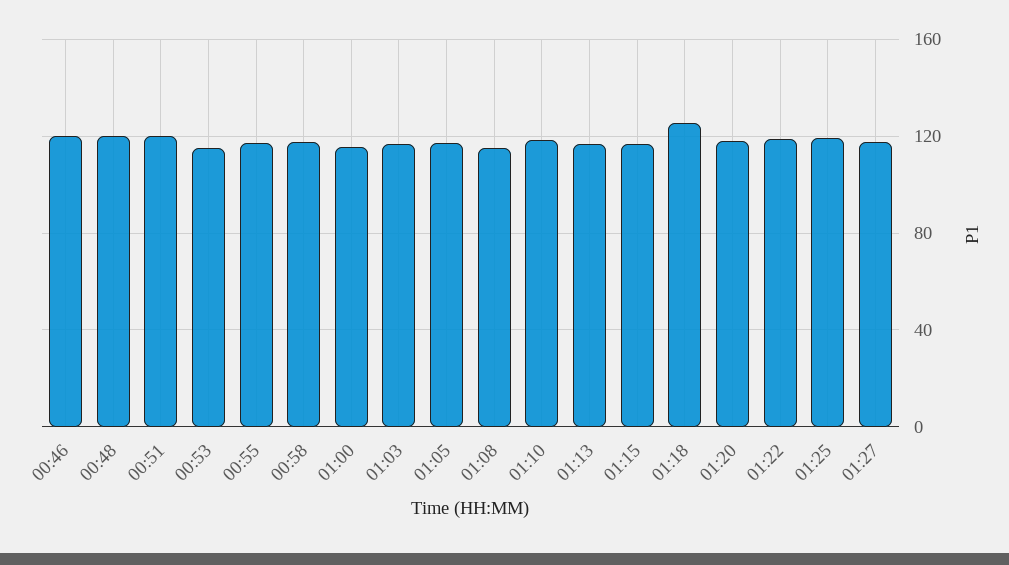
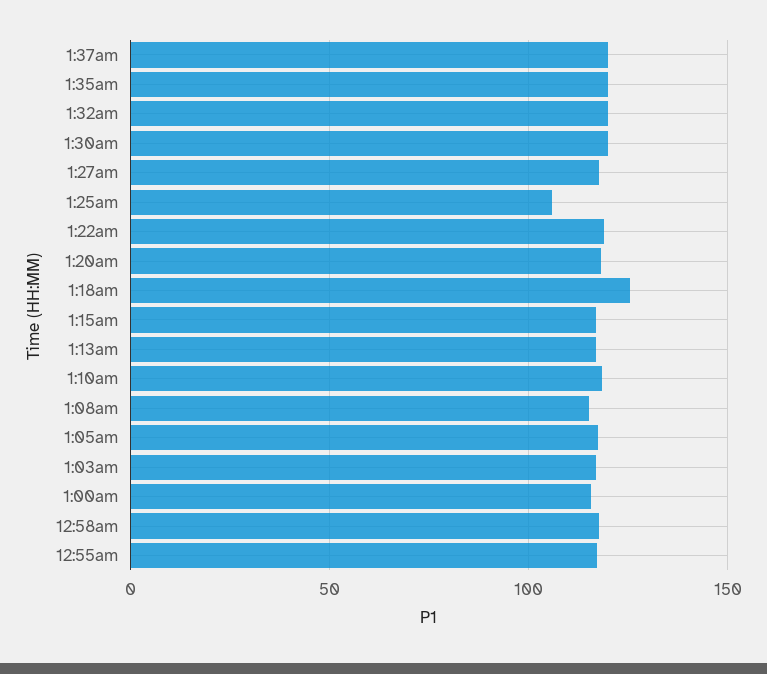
00:46: 120 -> none
00:48: 120 -> none
00:51: 120 -> none
00:53: 115 -> none
01:25: 120 -> 105
1:37am: none -> 120
1:35am: none -> 120
1:32am: none -> 120
1:30am: none -> 120

